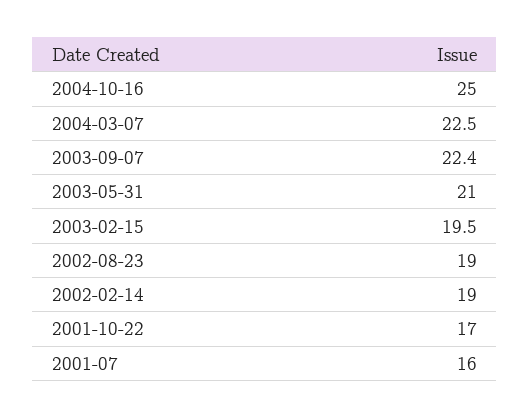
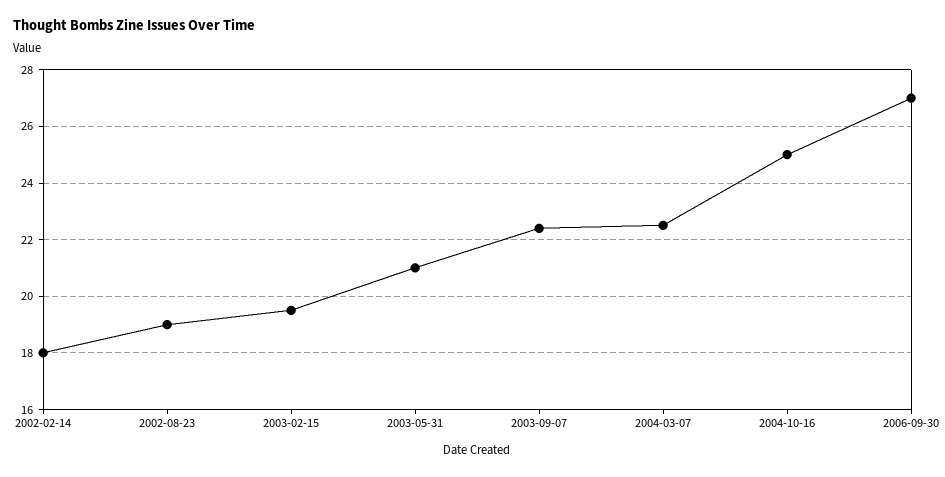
2002-02-14: 19 -> 18
2001-10-22: 17 -> none
2001-07: 16 -> none
2006-09-30: none -> 27

